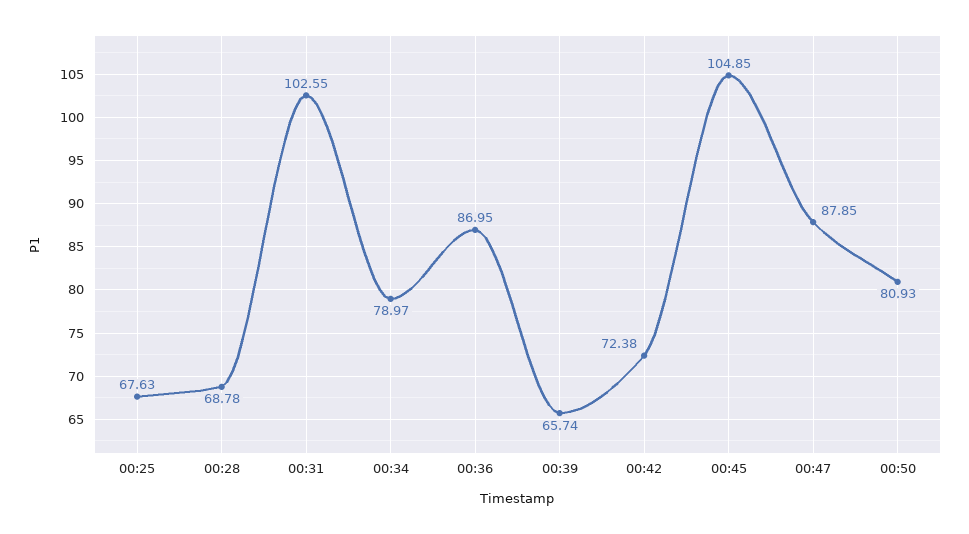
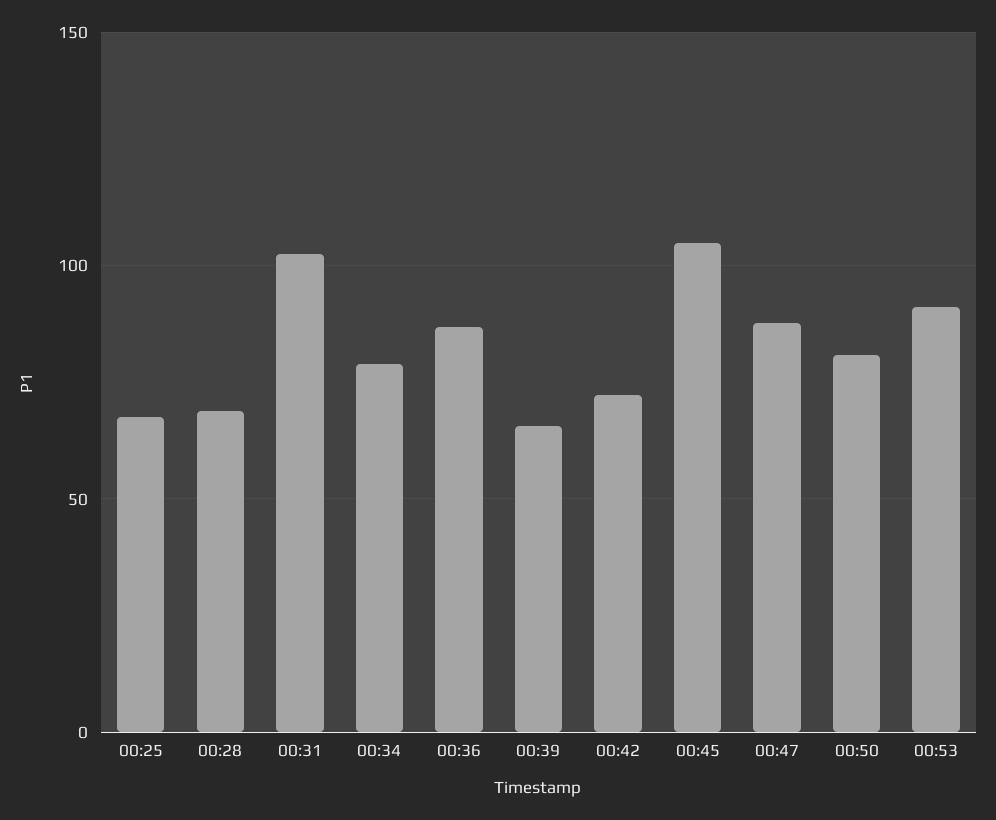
00:53: none -> 90

